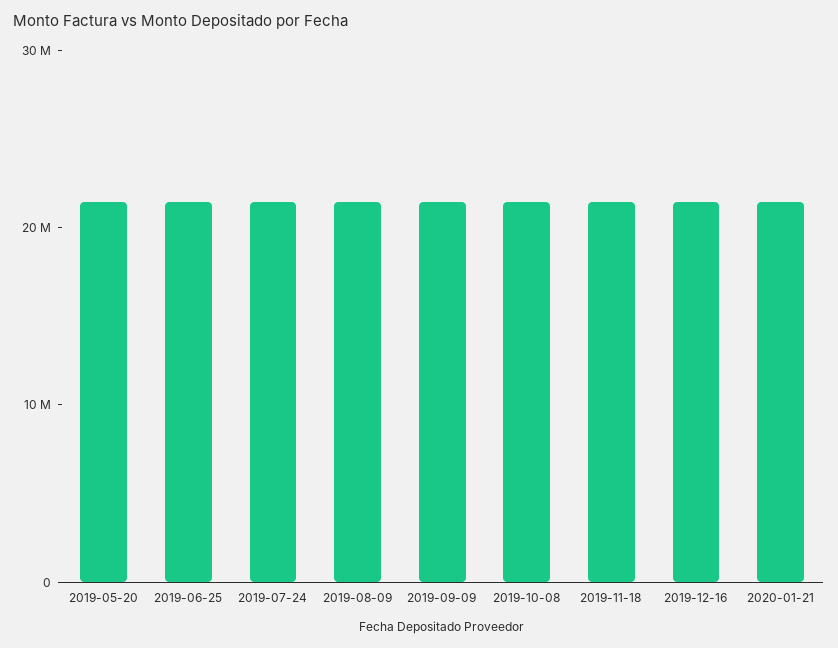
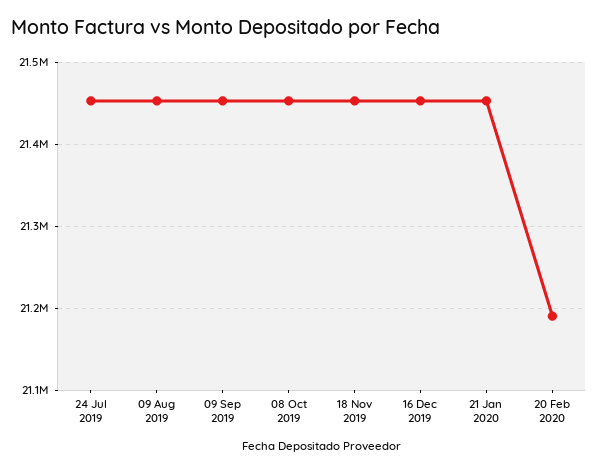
2019-05-20: 22000000 -> none
2019-06-25: 22000000 -> none
20 Feb 2020: none -> 21190000

